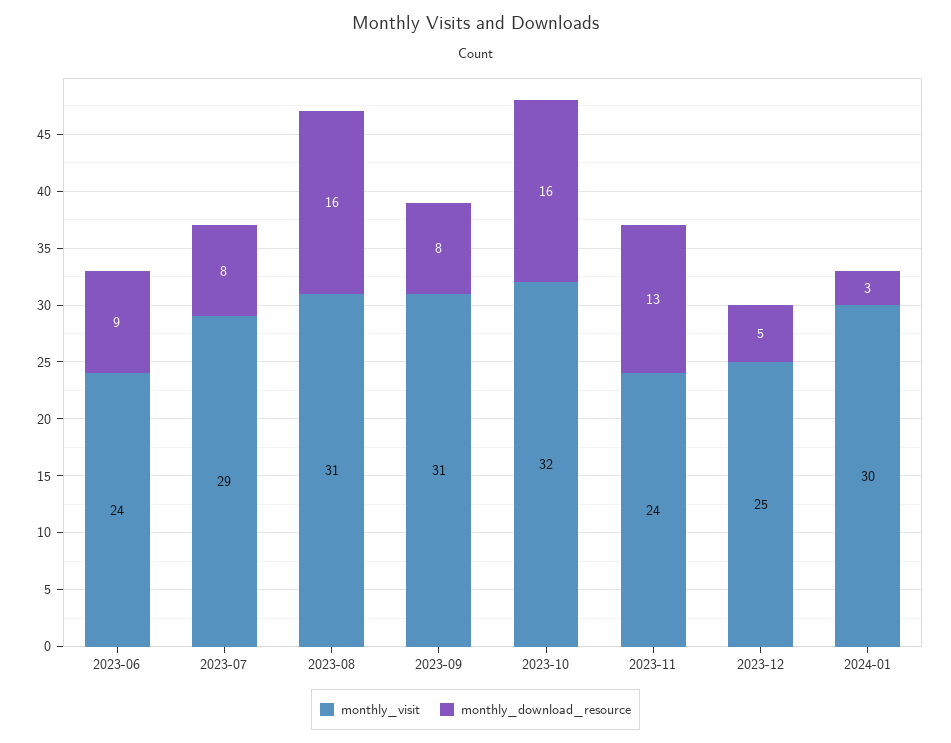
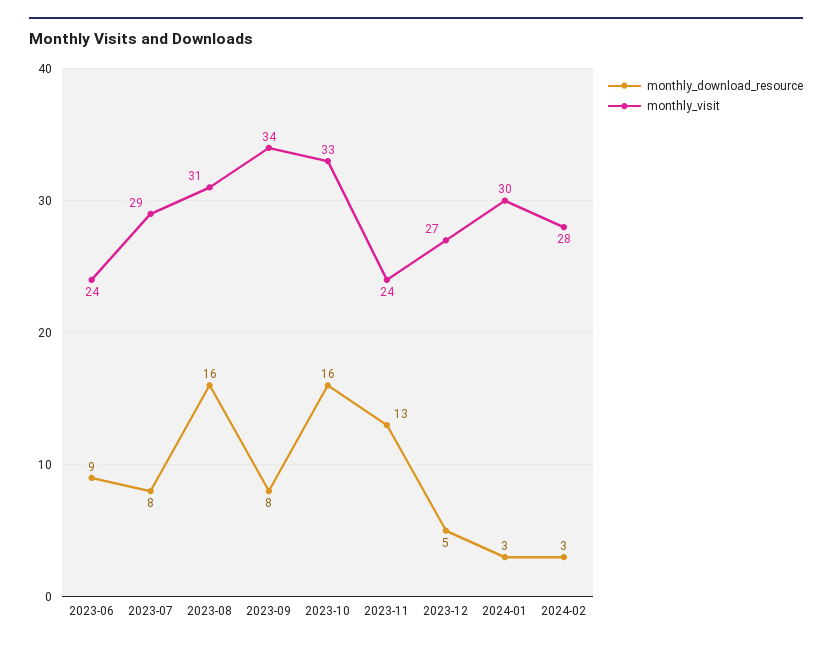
monthly_visit, 2023-09: 31 -> 34
monthly_visit, 2023-10: 32 -> 33
monthly_visit, 2023-12: 25 -> 27
monthly_download_resource, 2024-02: none -> 3
monthly_visit, 2024-02: none -> 28

